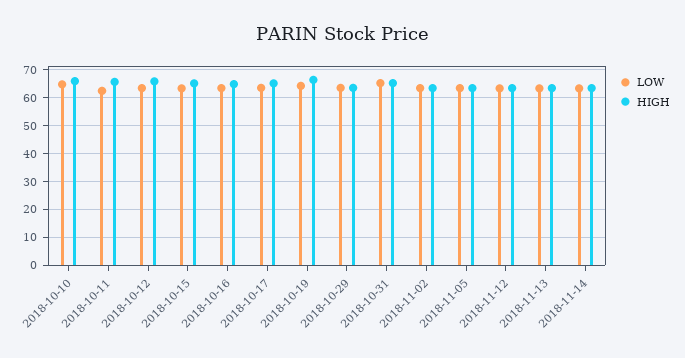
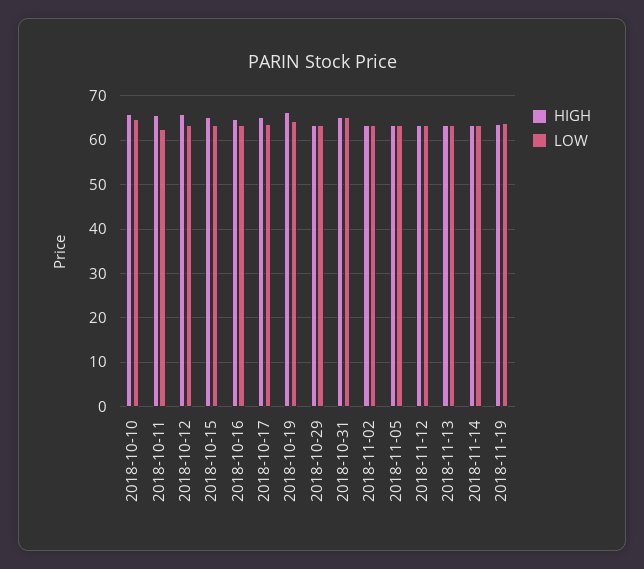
HIGH, 2018-11-19: none -> 64
LOW, 2018-11-19: none -> 64

